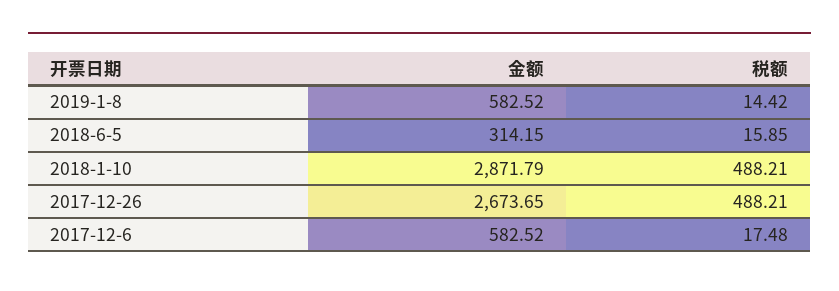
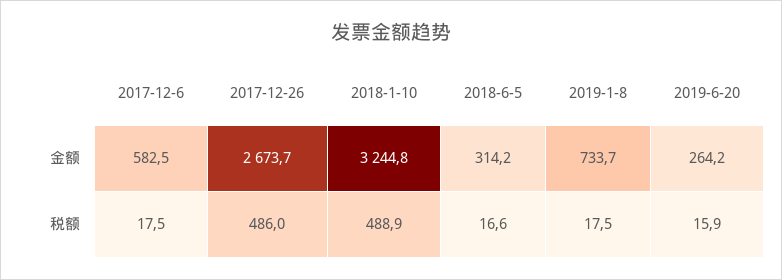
金额, 2019-1-8: 582.52 -> 733.7
税额, 2019-1-8: 14.42 -> 17.5
税额, 2018-6-5: 15.85 -> 16.6
金额, 2018-1-10: 2871.79 -> 3244.8
税额, 2018-1-10: 488.21 -> 488.9
税额, 2017-12-26: 488.21 -> 486
金额, 2019-6-20: none -> 264.2
税额, 2019-6-20: none -> 15.9

